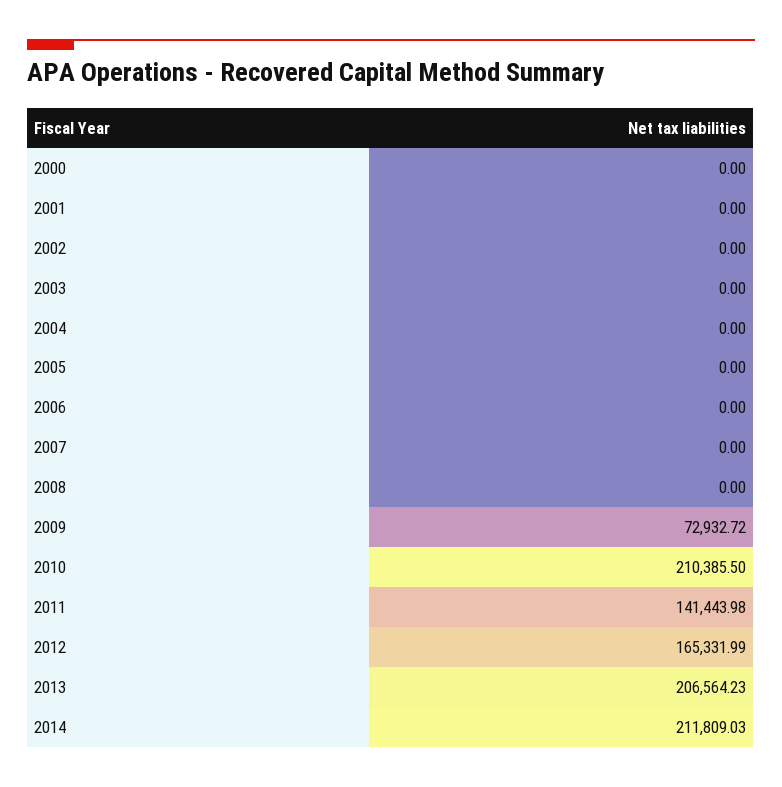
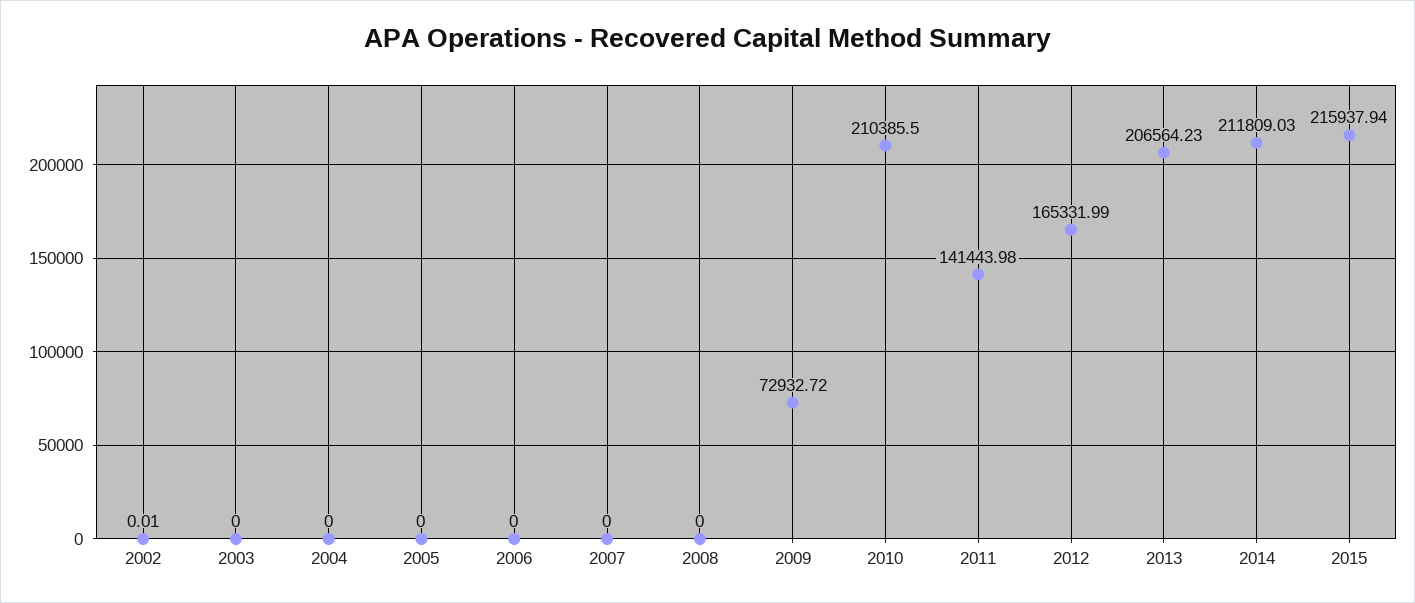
2000: 0 -> none
2001: 0 -> none
2002: 0 -> 0.01
2015: none -> 215937.94

